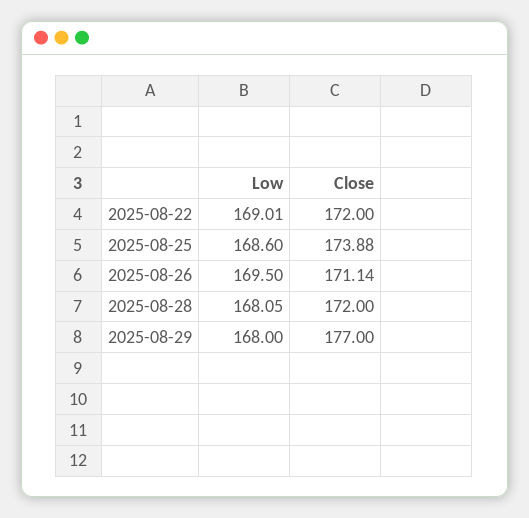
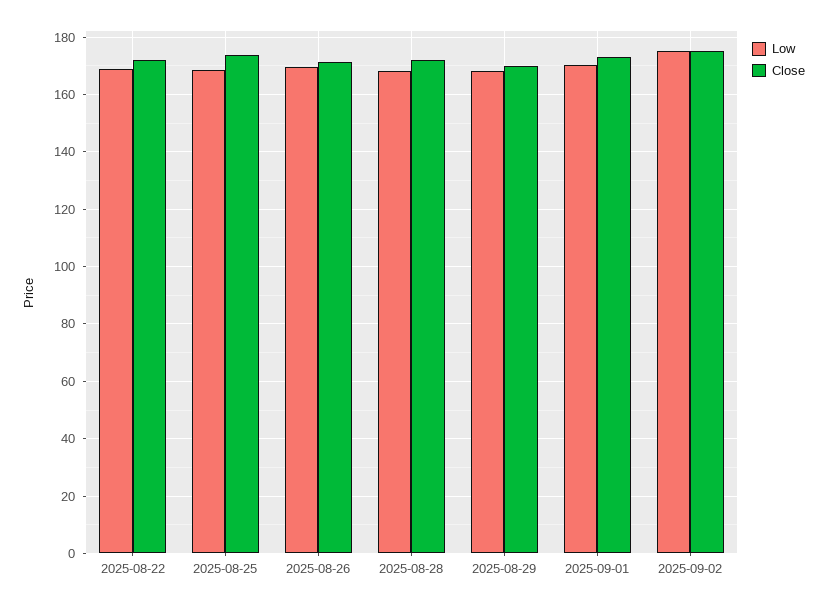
Close, 2025-08-29: 177 -> 170
Low, 2025-09-01: none -> 170
Close, 2025-09-01: none -> 172.5
Low, 2025-09-02: none -> 175
Close, 2025-09-02: none -> 175

